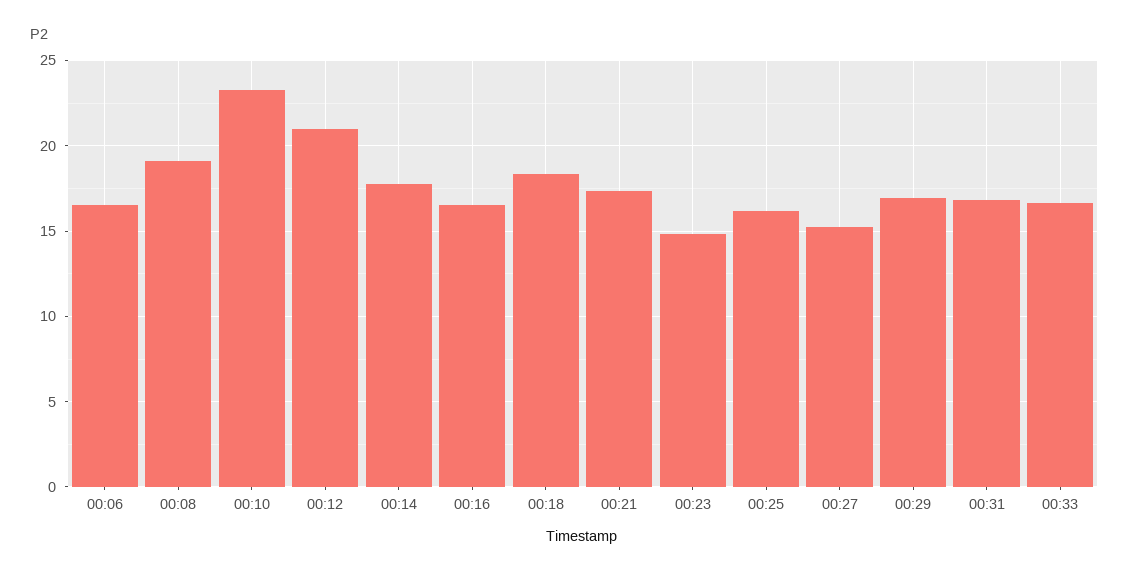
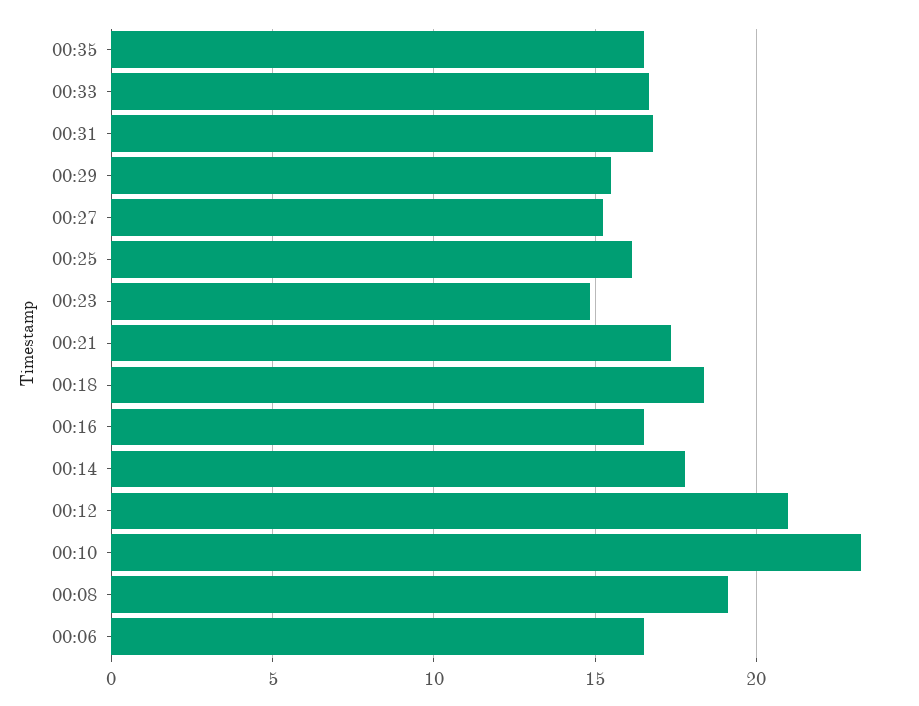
00:29: 17 -> 15.5
00:35: none -> 16.5

